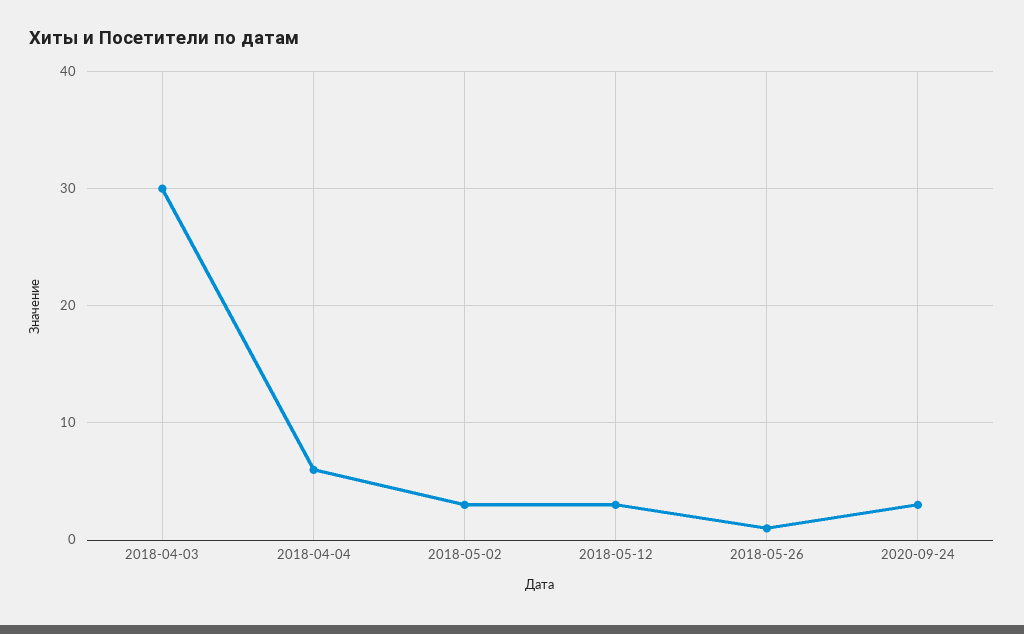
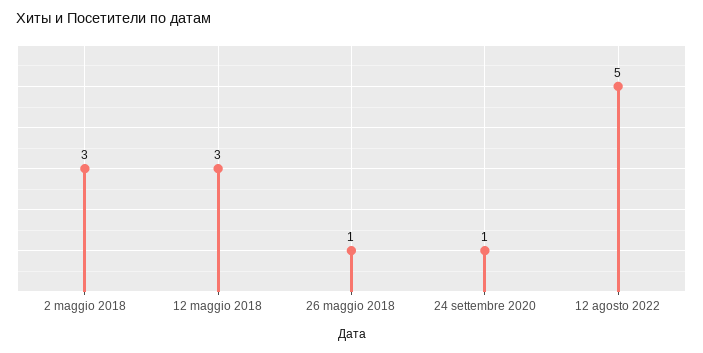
2018-04-03: 30 -> none
2018-04-04: 6 -> none
2020-09-24: 3 -> 1
12 agosto 2022: none -> 5

